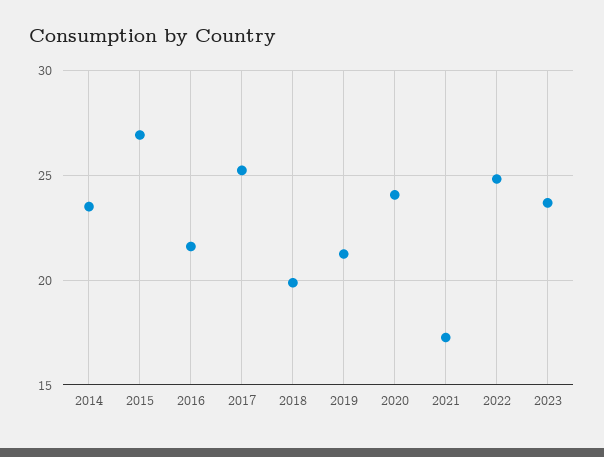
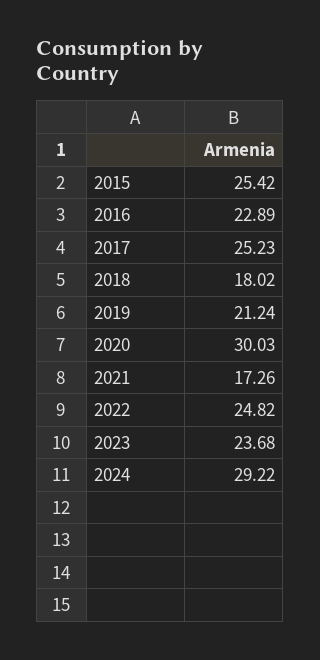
2014: 23.5 -> none
2015: 27 -> 25.42
2016: 21.5 -> 22.89
2018: 20 -> 18.02
2020: 24 -> 30.03
2024: none -> 29.22

